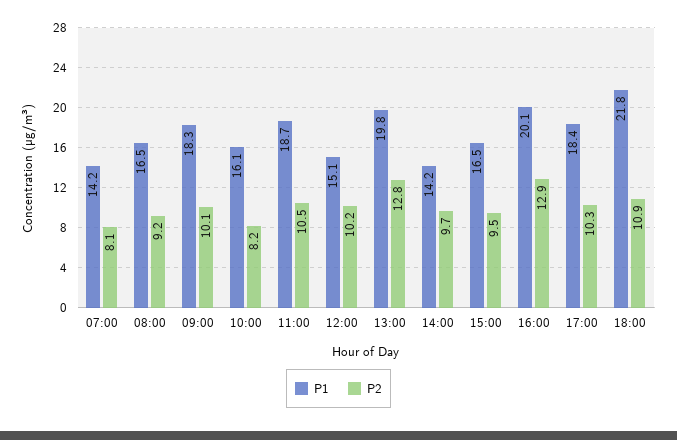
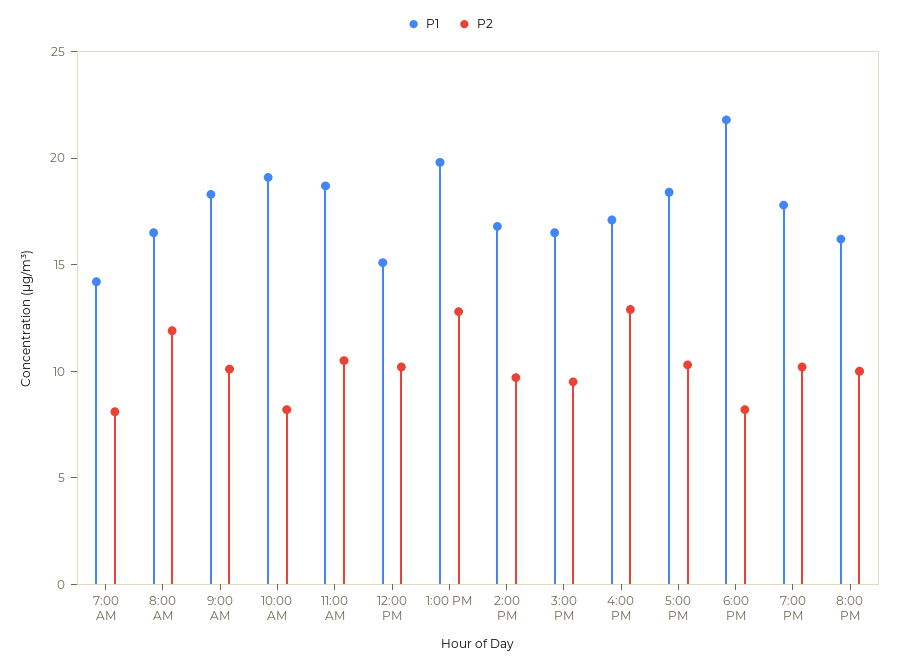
P2, 08:00: 9.2 -> 12
P1, 10:00: 16.1 -> 19
P1, 14:00: 14.2 -> 17
P1, 16:00: 20.1 -> 17
P2, 18:00: 10.9 -> 8
P1, 7:00 PM: none -> 18
P2, 7:00 PM: none -> 10
P1, 8:00 PM: none -> 16
P2, 8:00 PM: none -> 10

